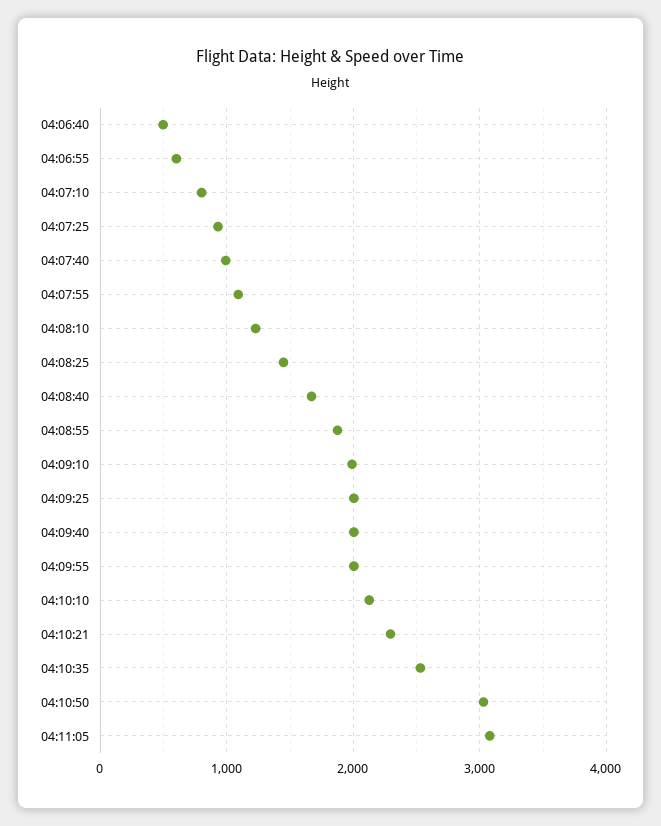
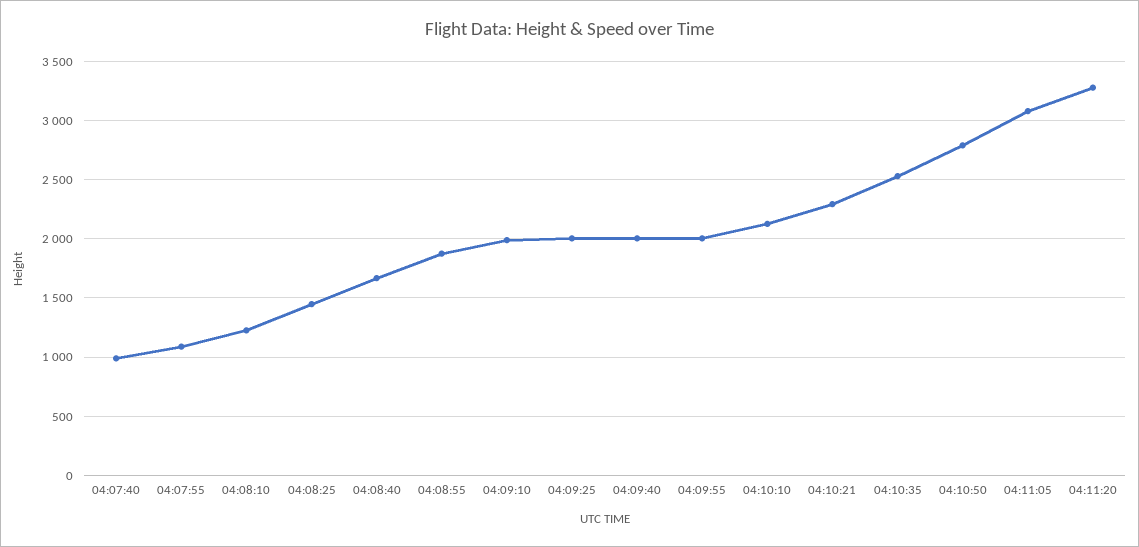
04:06:40: 500 -> none
04:06:55: 600 -> none
04:07:10: 800 -> none
04:07:25: 900 -> none
04:10:50: 3000 -> 2800
04:11:20: none -> 3300

